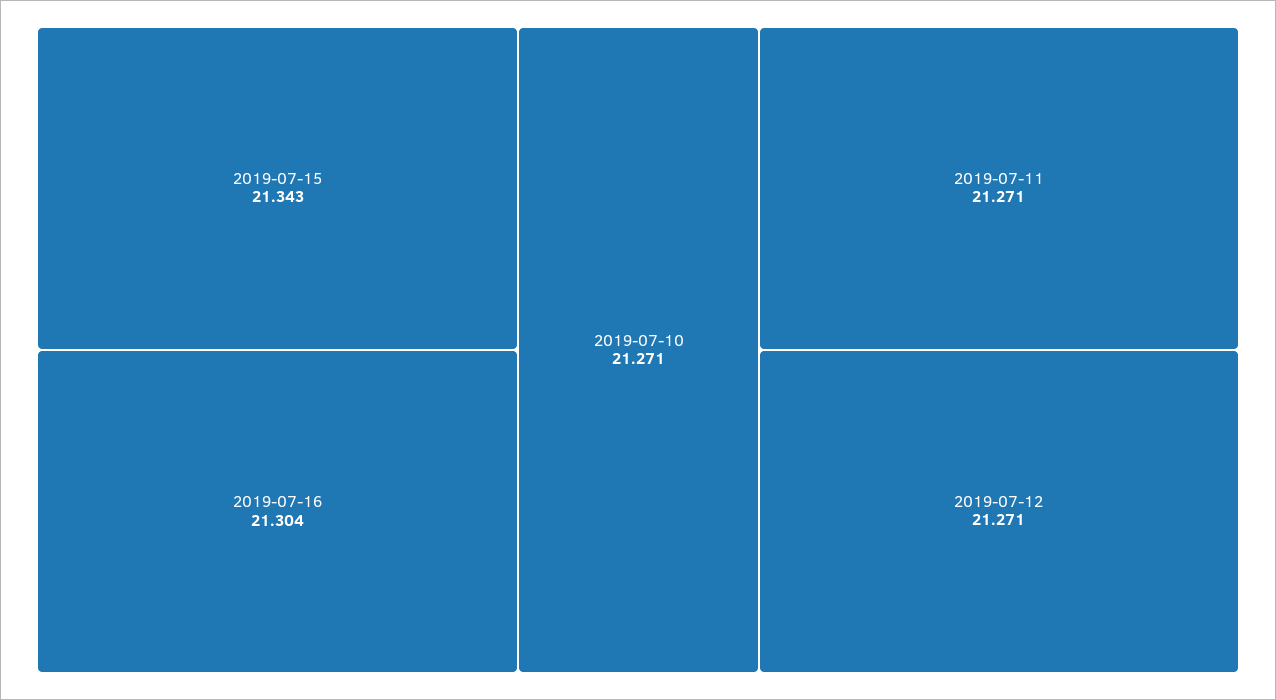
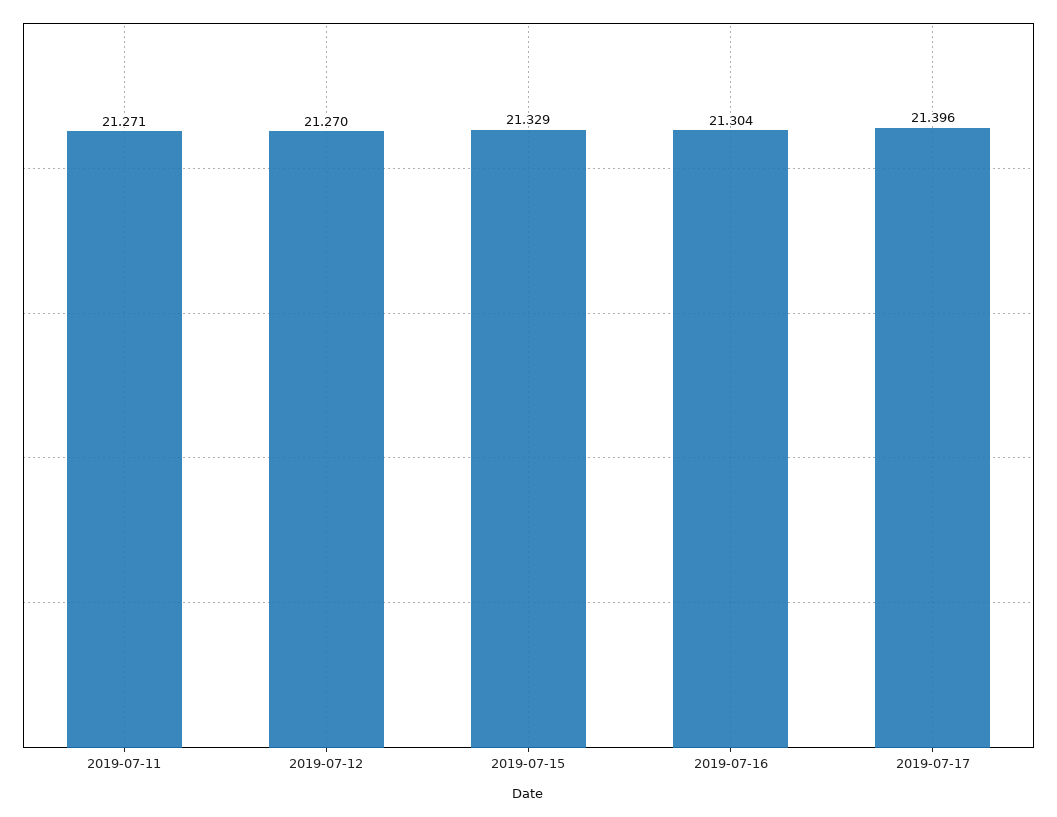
2019-07-15: 21.343 -> 21.329
2019-07-10: 21.271 -> none
2019-07-12: 21.271 -> 21.27
2019-07-17: none -> 21.396

